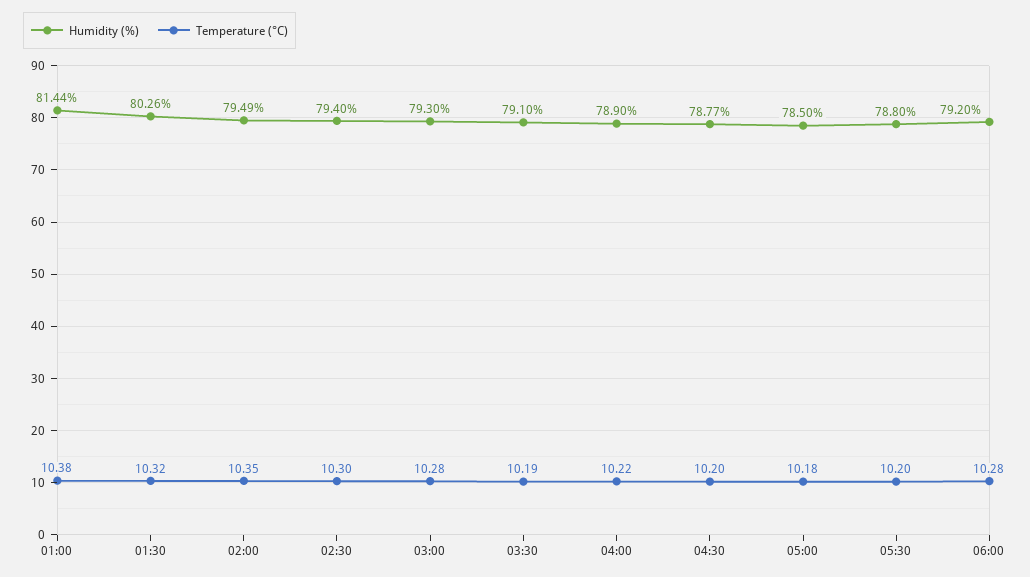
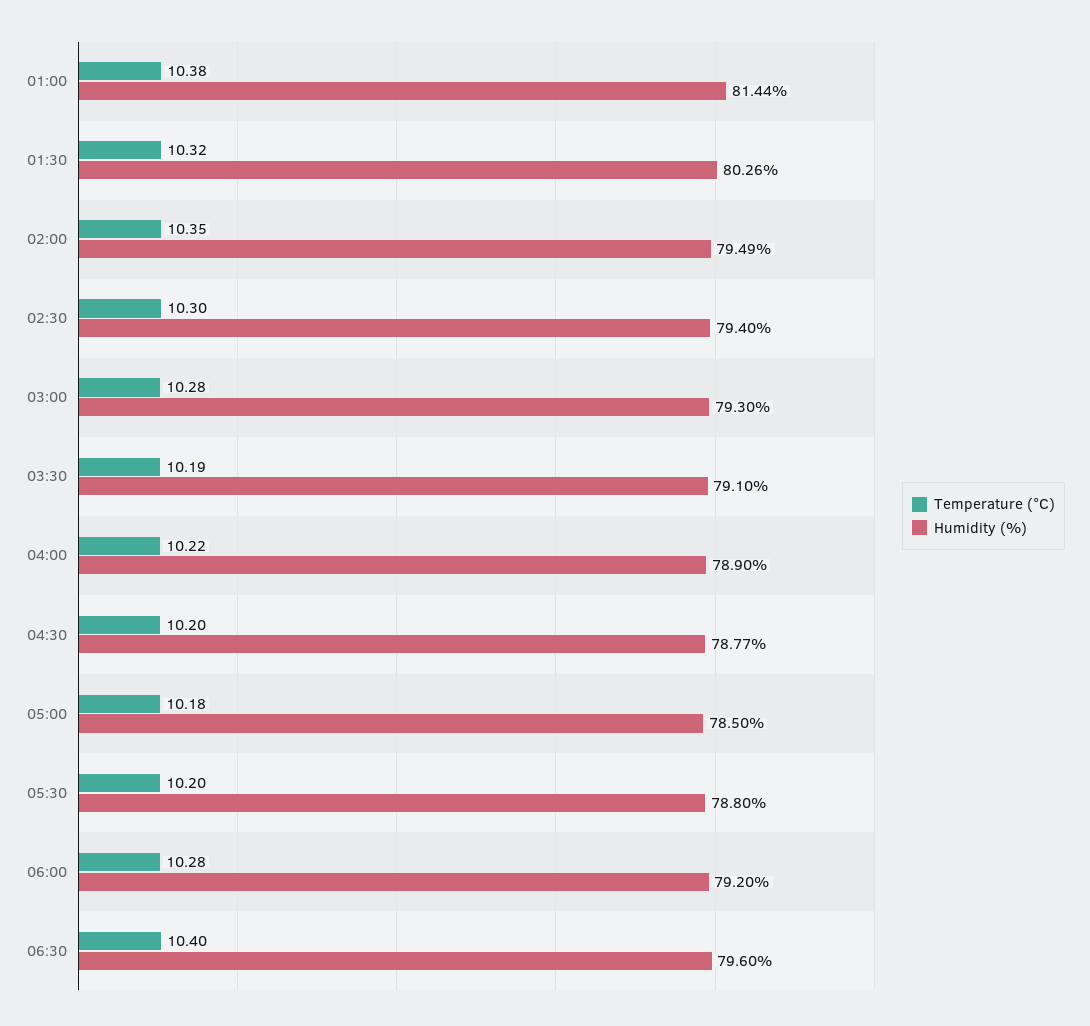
Temperature (°C), 06:30: none -> 10.4
Humidity (%), 06:30: none -> 79.6

